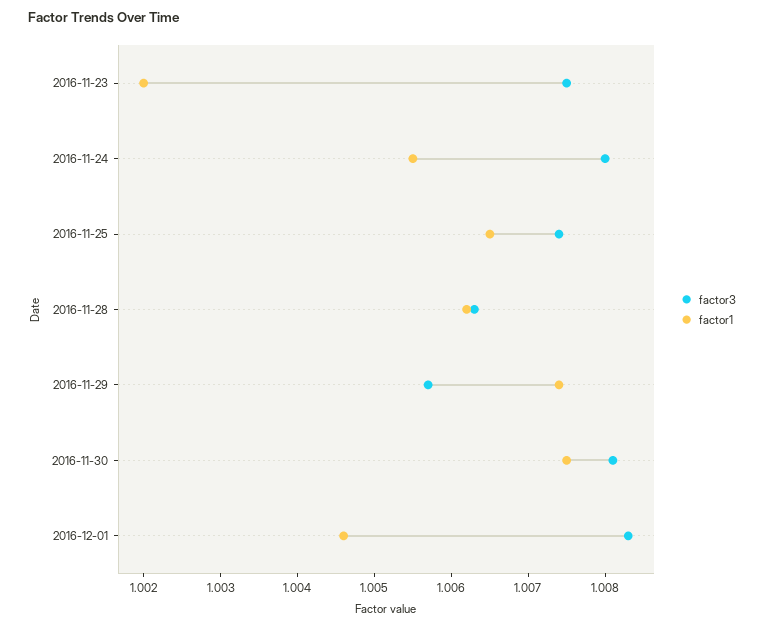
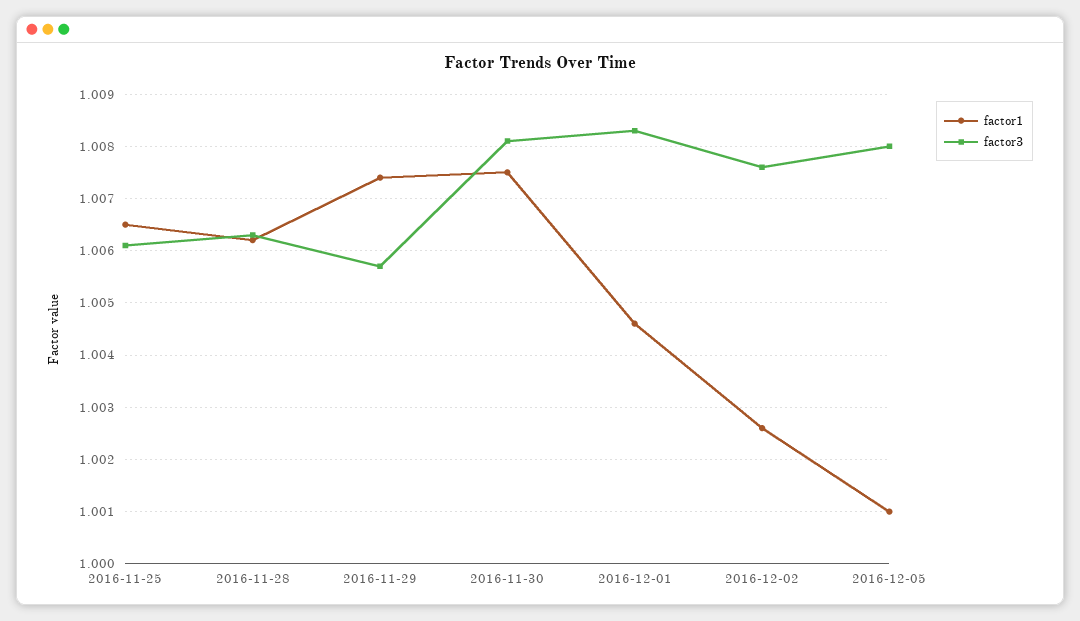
factor3, 2016-11-23: 1.0075 -> none
factor1, 2016-11-23: 1.002 -> none
factor3, 2016-11-24: 1.008 -> none
factor1, 2016-11-24: 1.0055 -> none
factor3, 2016-11-25: 1.0075 -> 1.006
factor1, 2016-12-02: none -> 1.0025
factor3, 2016-12-02: none -> 1.0075
factor1, 2016-12-05: none -> 1.001
factor3, 2016-12-05: none -> 1.008

